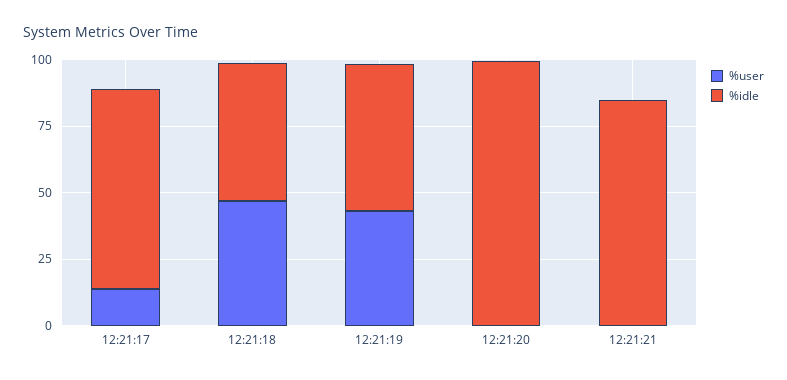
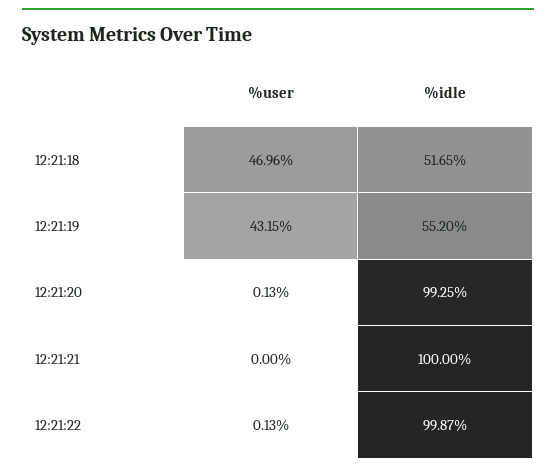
%user, 12:21:17: 15 -> none
%idle, 12:21:17: 75 -> none
%idle, 12:21:21: 85 -> 100
%user, 12:21:22: none -> 0.13
%idle, 12:21:22: none -> 99.87

